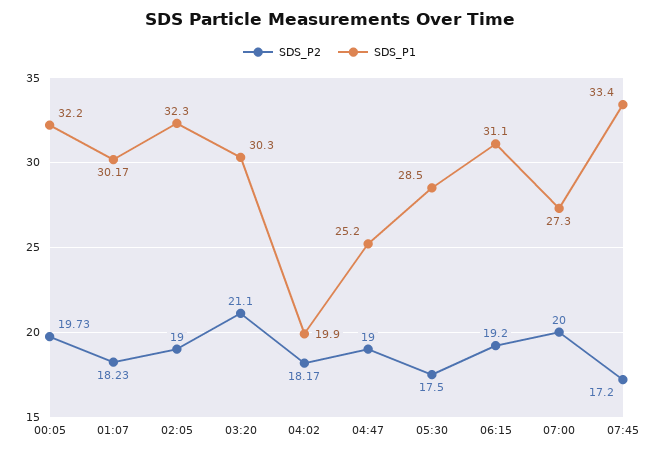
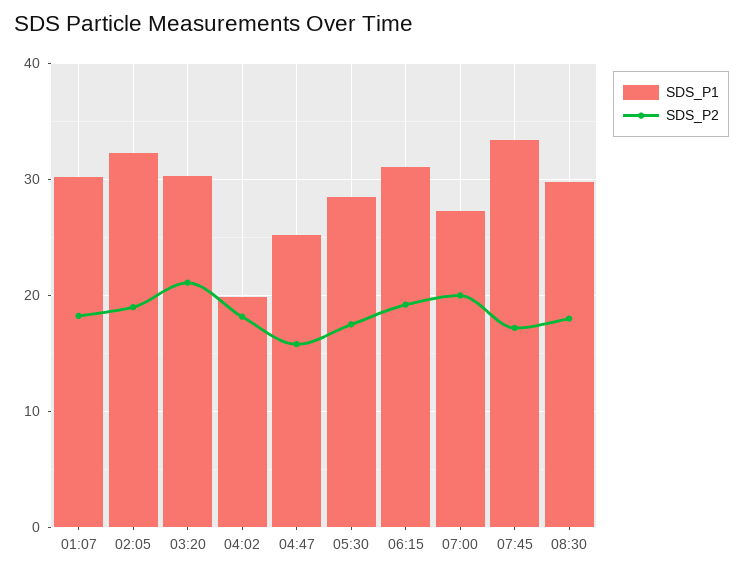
SDS_P2, 00:05: 19.73 -> none
SDS_P1, 00:05: 32.2 -> none
SDS_P2, 04:47: 19 -> 16
SDS_P1, 08:30: none -> 30
SDS_P2, 08:30: none -> 18

